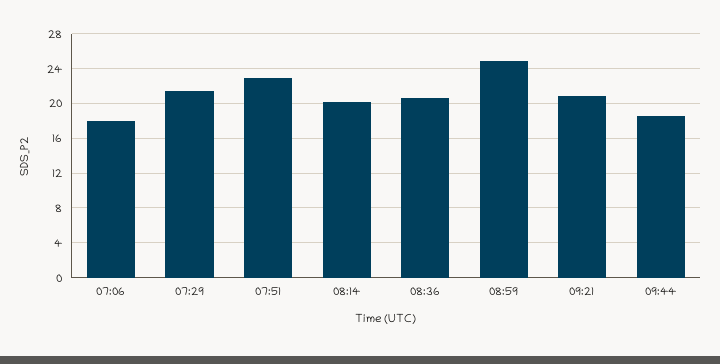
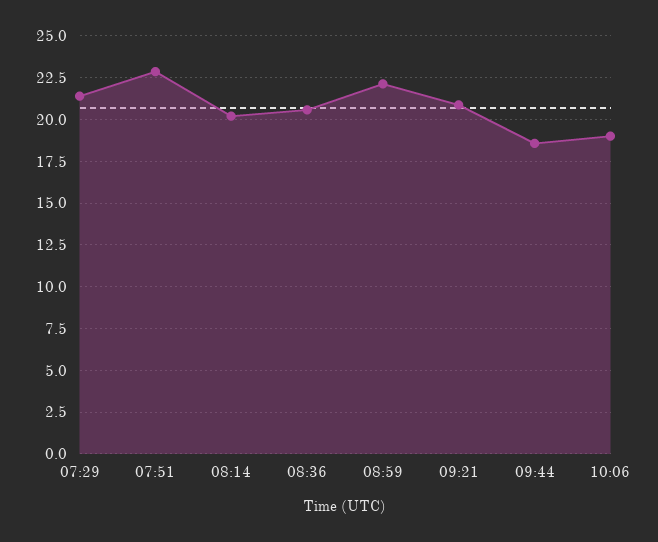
07:06: 18 -> none
08:59: 25 -> 22
10:06: none -> 19

